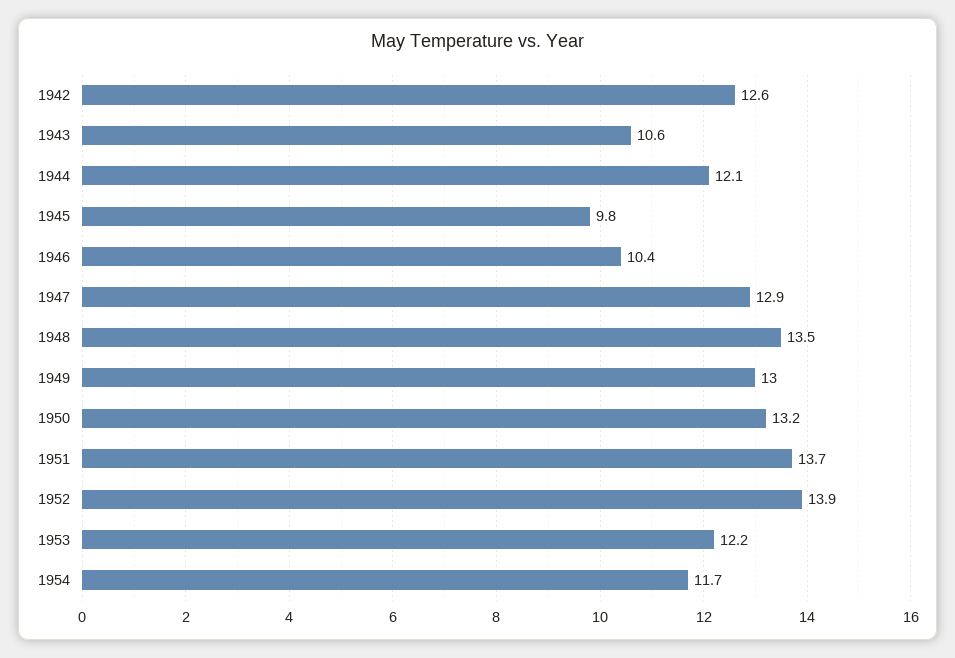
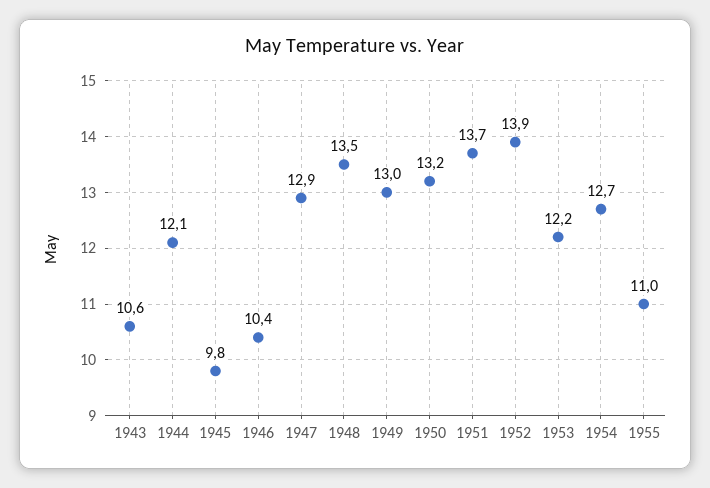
1942: 12.6 -> none
1954: 11.7 -> 12.7
1955: none -> 11

